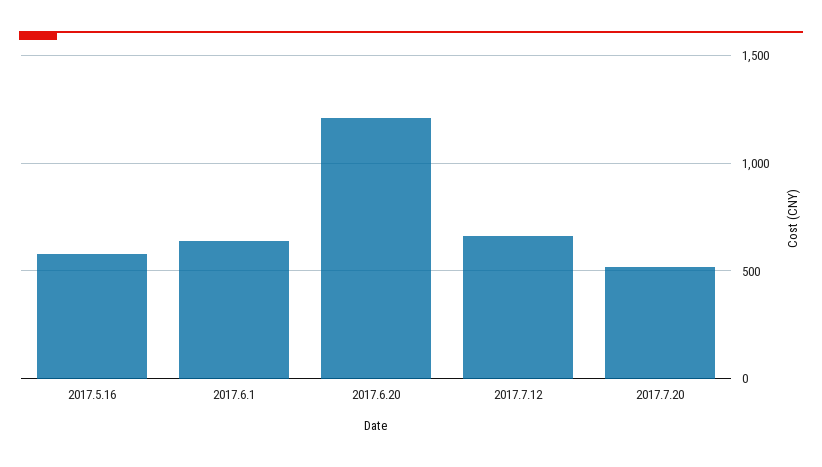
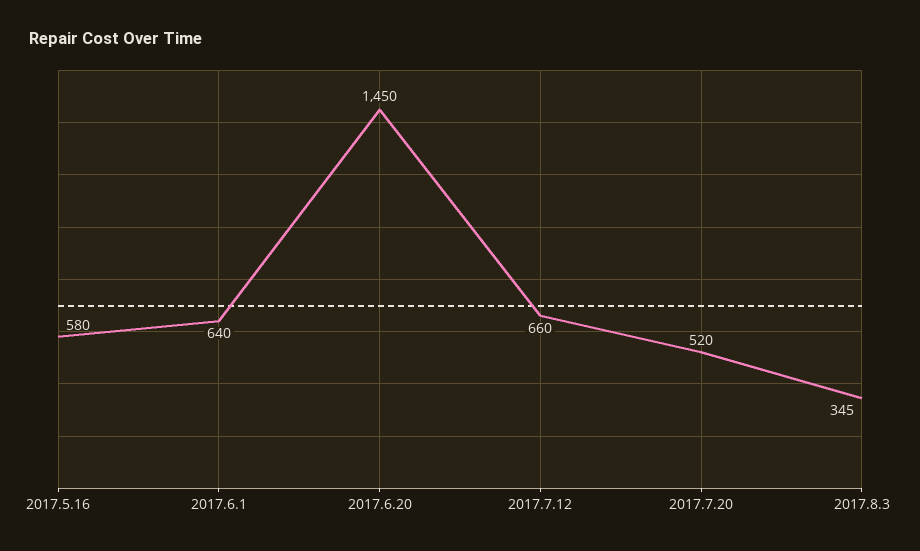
2017.6.20: 1200 -> 1450
2017.8.3: none -> 345

